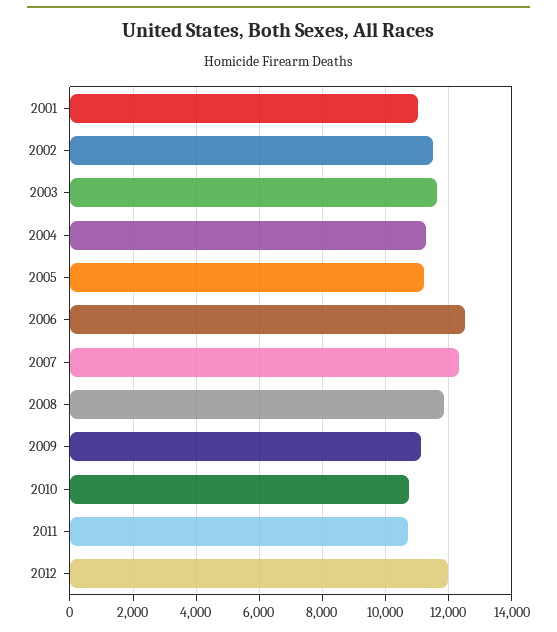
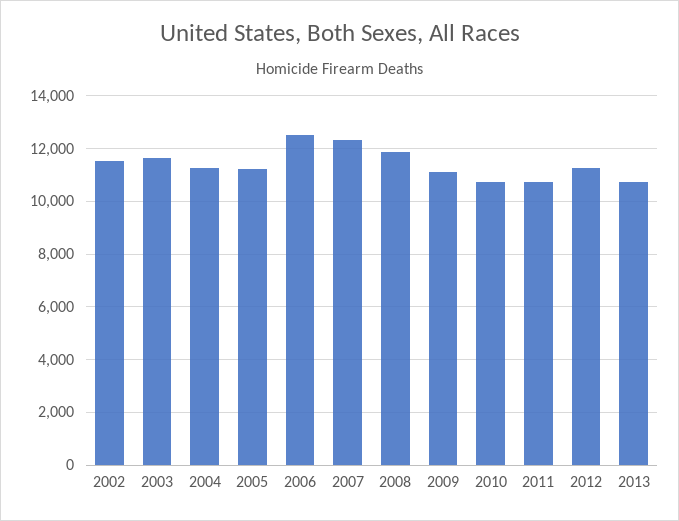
2001: 11000 -> none
2012: 12000 -> 11250
2013: none -> 10750

